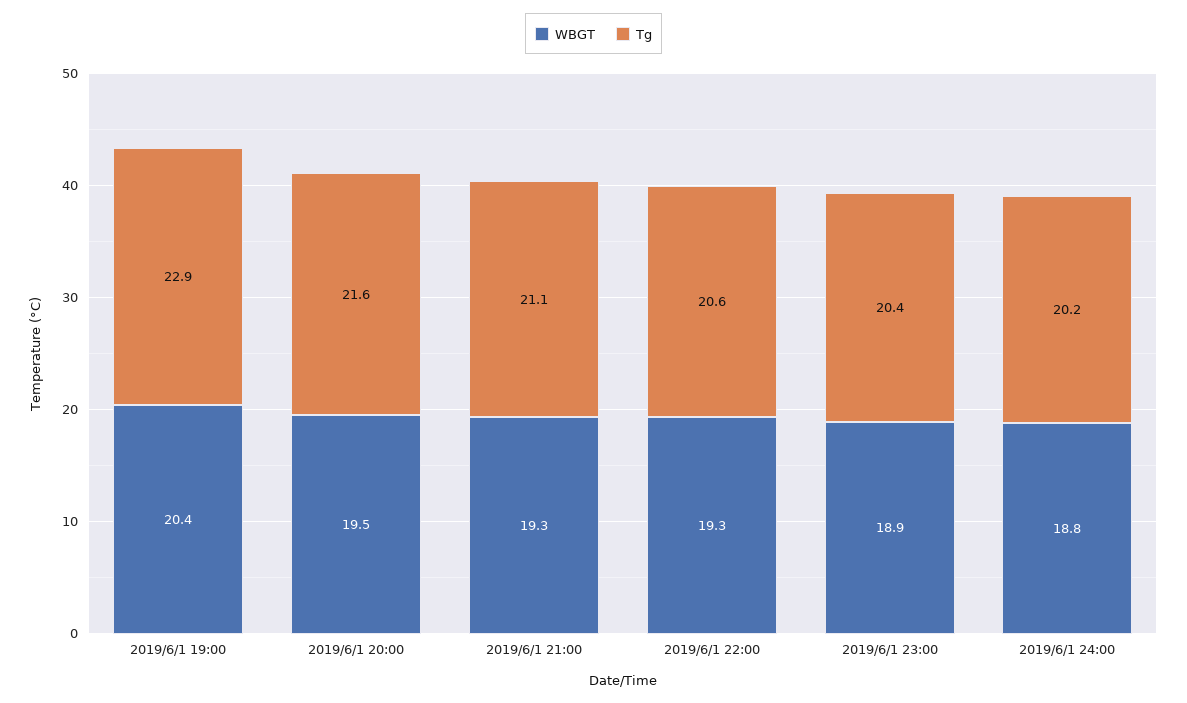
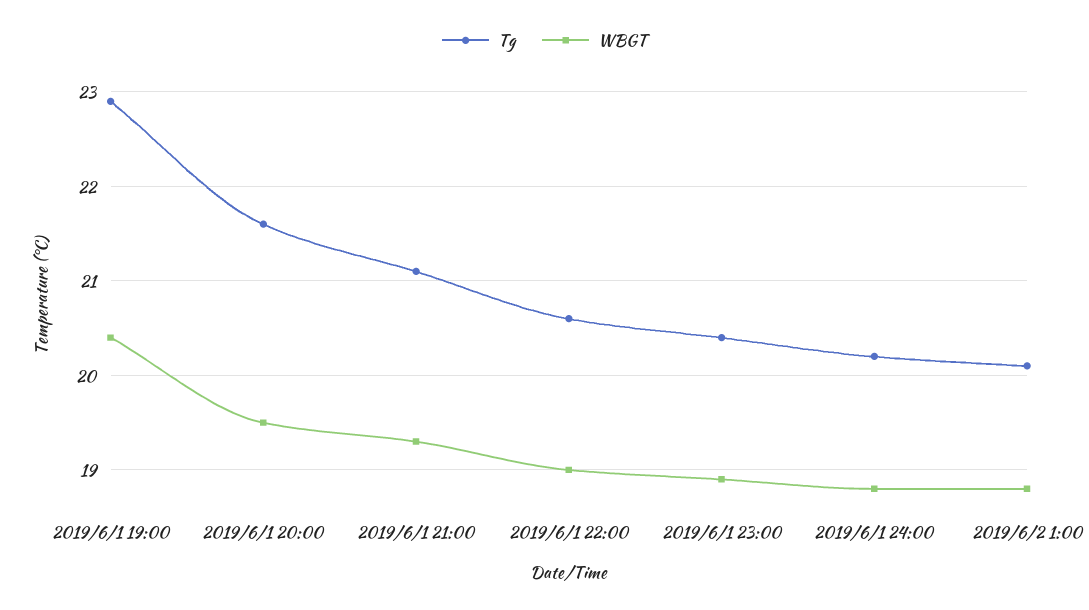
WBGT, 2019/6/1 22:00: 19.3 -> 19
Tg, 2019/6/2 1:00: none -> 20.1
WBGT, 2019/6/2 1:00: none -> 18.8

